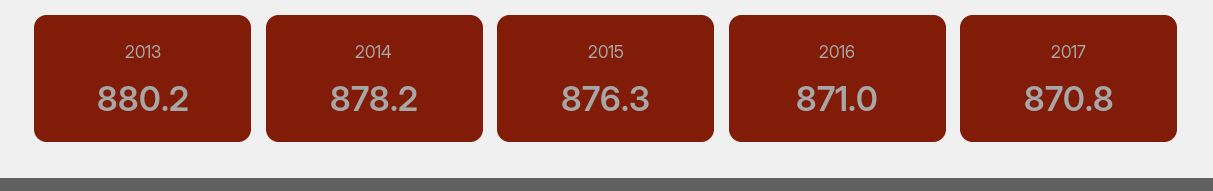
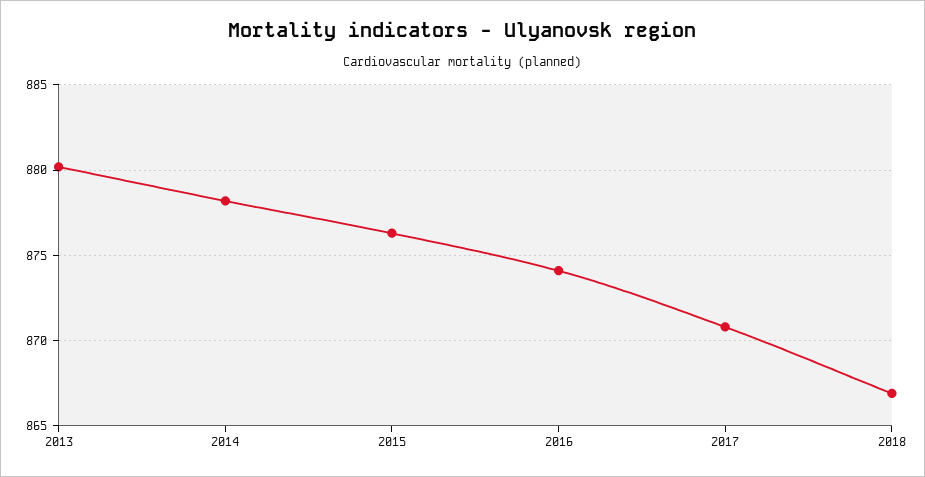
2016: 871 -> 874
2018: none -> 867

